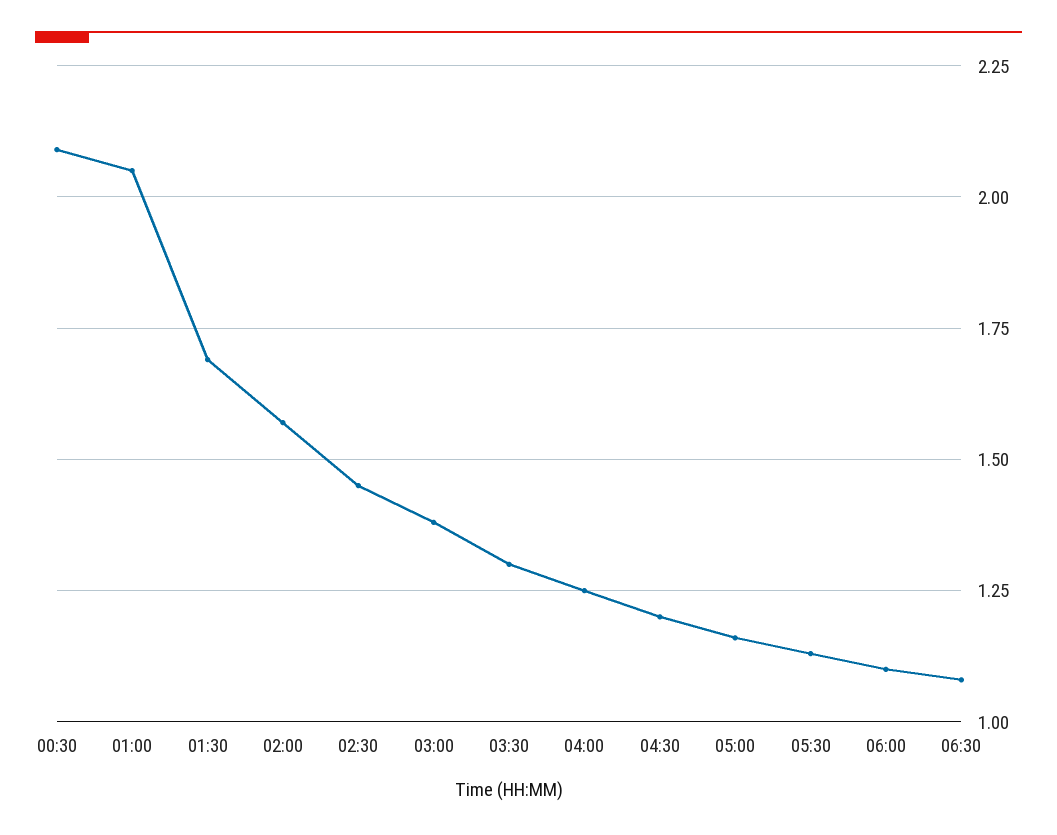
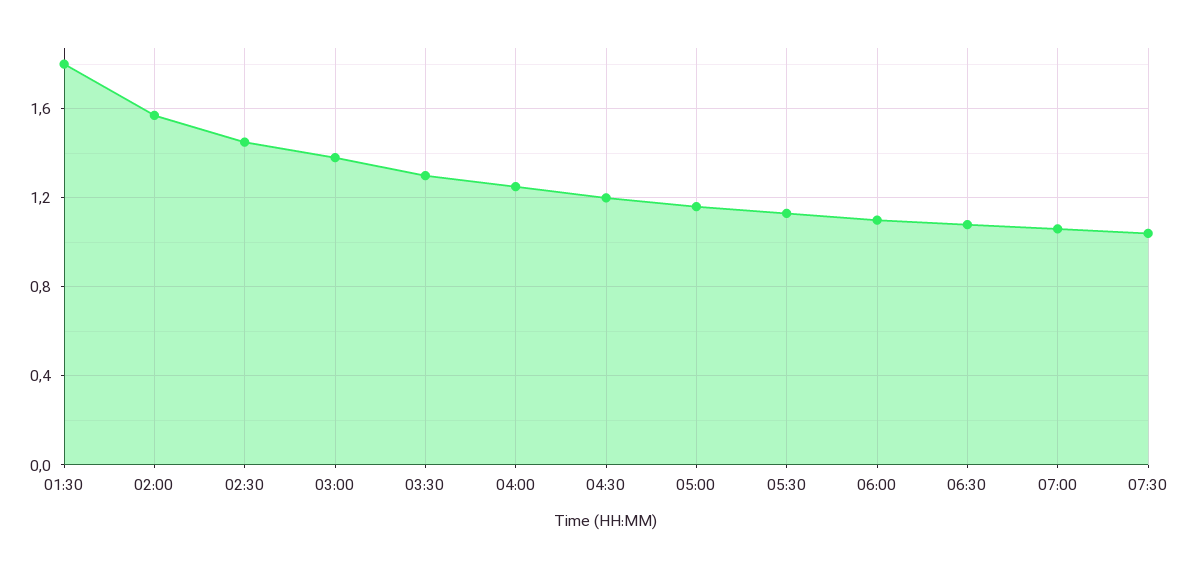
00:30: 2.1 -> none
01:00: 2.05 -> none
01:30: 1.7 -> 1.8
07:00: none -> 1.05
07:30: none -> 1.05

